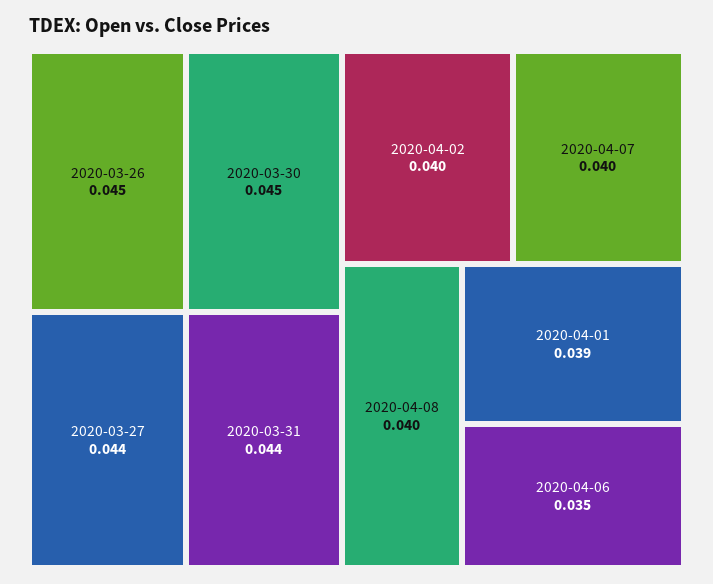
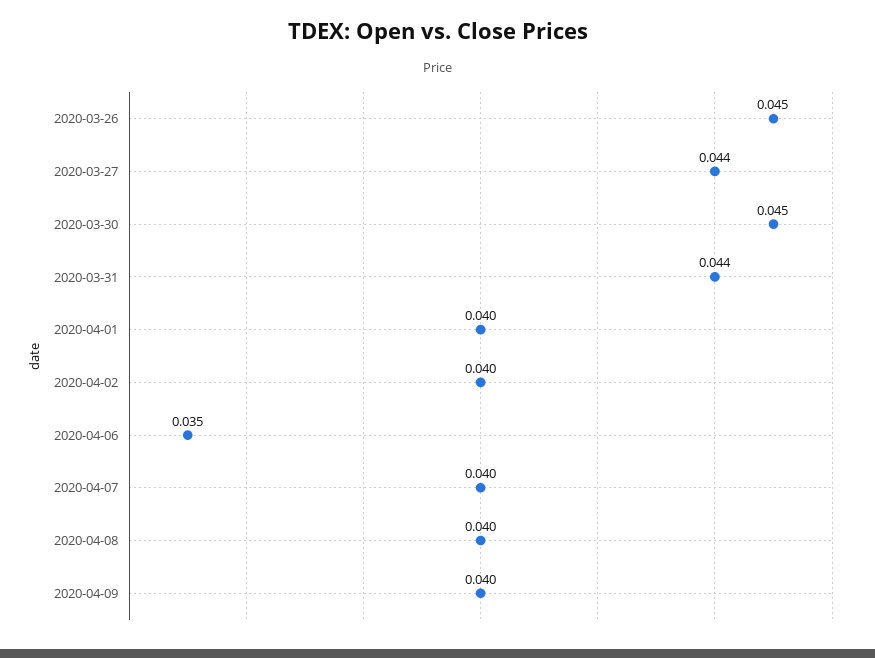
2020-04-01: 0.039 -> 0.04
2020-04-09: none -> 0.04

